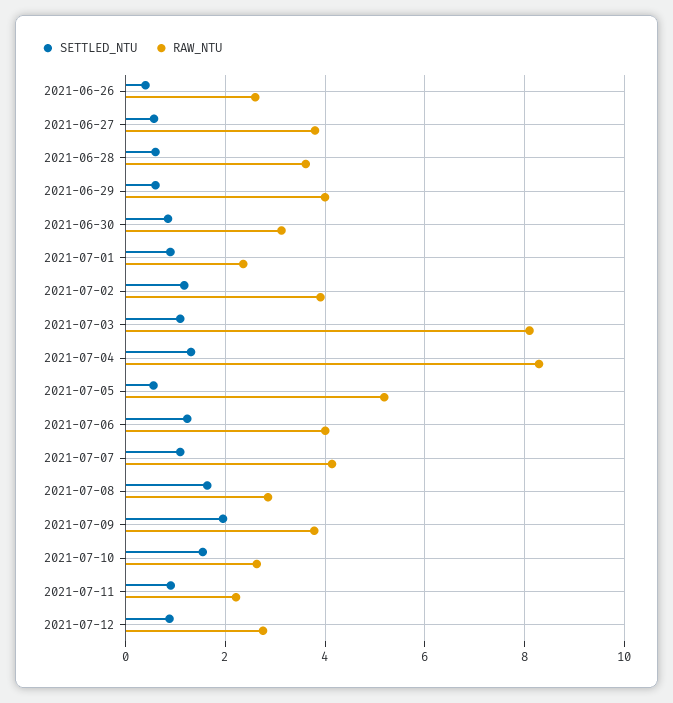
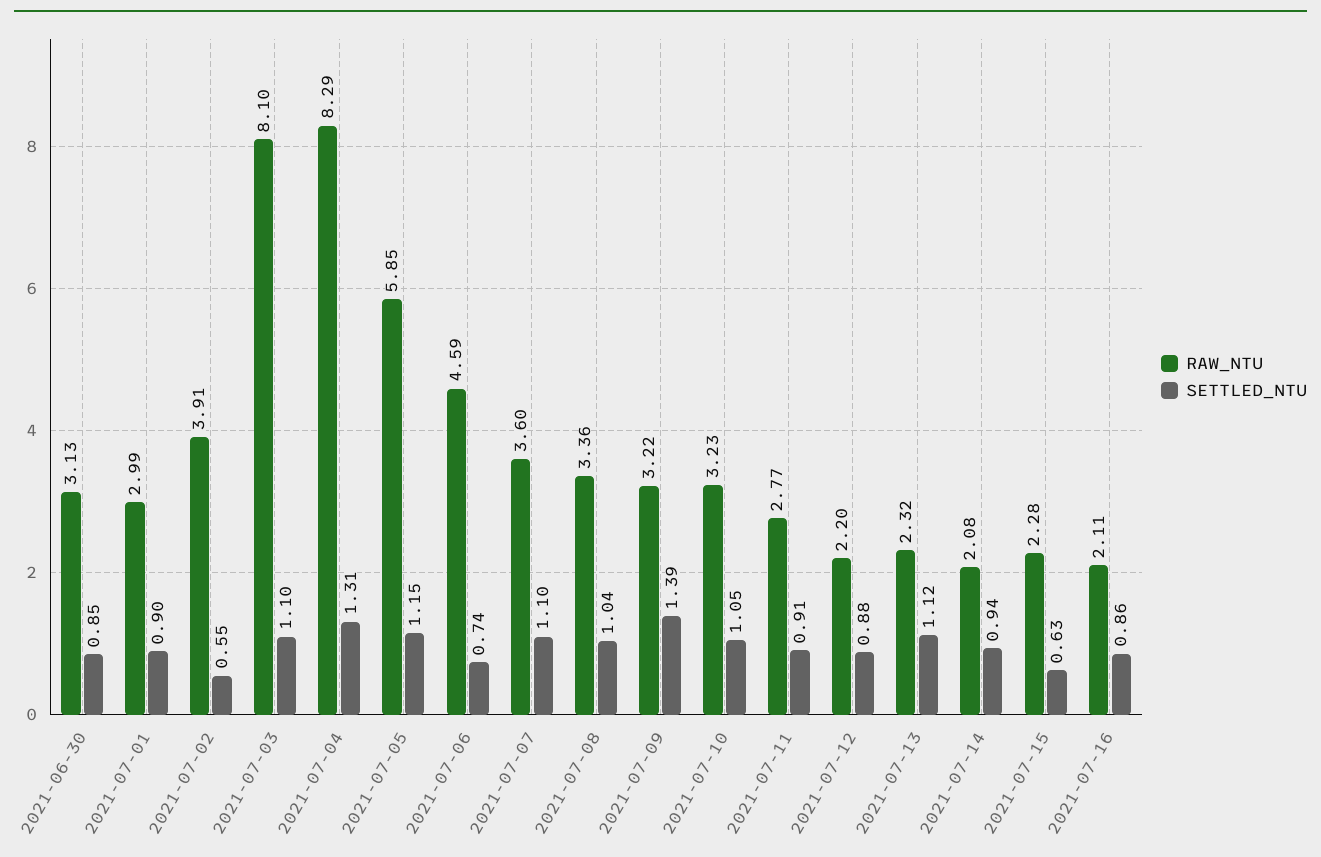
SETTLED_NTU, 2021-06-26: 0.4 -> none
RAW_NTU, 2021-06-26: 2.6 -> none
SETTLED_NTU, 2021-06-27: 0.6 -> none
RAW_NTU, 2021-06-27: 3.8 -> none
SETTLED_NTU, 2021-06-28: 0.6 -> none
RAW_NTU, 2021-06-28: 3.6 -> none
SETTLED_NTU, 2021-06-29: 0.6 -> none
RAW_NTU, 2021-06-29: 4 -> none
RAW_NTU, 2021-07-01: 2.4 -> 2.99
SETTLED_NTU, 2021-07-02: 1.2 -> 0.55
SETTLED_NTU, 2021-07-05: 0.6 -> 1.15
RAW_NTU, 2021-07-05: 5.2 -> 5.85
SETTLED_NTU, 2021-07-06: 1.2 -> 0.74
RAW_NTU, 2021-07-06: 4 -> 4.59
RAW_NTU, 2021-07-07: 4.2 -> 3.6
SETTLED_NTU, 2021-07-08: 1.6 -> 1.04
RAW_NTU, 2021-07-08: 2.8 -> 3.36
SETTLED_NTU, 2021-07-09: 2 -> 1.39
RAW_NTU, 2021-07-09: 3.8 -> 3.22
SETTLED_NTU, 2021-07-10: 1.6 -> 1.05
RAW_NTU, 2021-07-10: 2.6 -> 3.23
RAW_NTU, 2021-07-11: 2.2 -> 2.77
RAW_NTU, 2021-07-12: 2.8 -> 2.2
RAW_NTU, 2021-07-13: none -> 2.32
SETTLED_NTU, 2021-07-13: none -> 1.12
RAW_NTU, 2021-07-14: none -> 2.08
SETTLED_NTU, 2021-07-14: none -> 0.94
RAW_NTU, 2021-07-15: none -> 2.28
SETTLED_NTU, 2021-07-15: none -> 0.63
RAW_NTU, 2021-07-16: none -> 2.11
SETTLED_NTU, 2021-07-16: none -> 0.86

